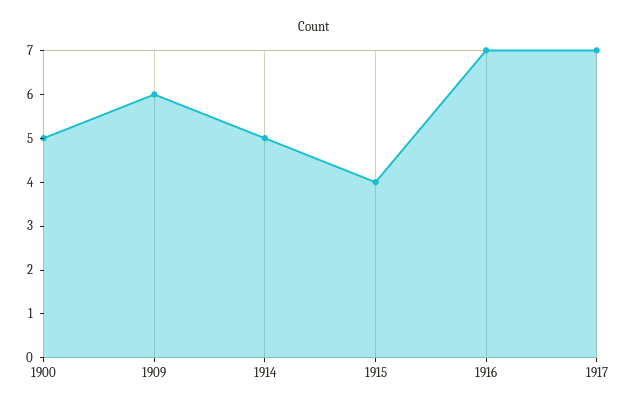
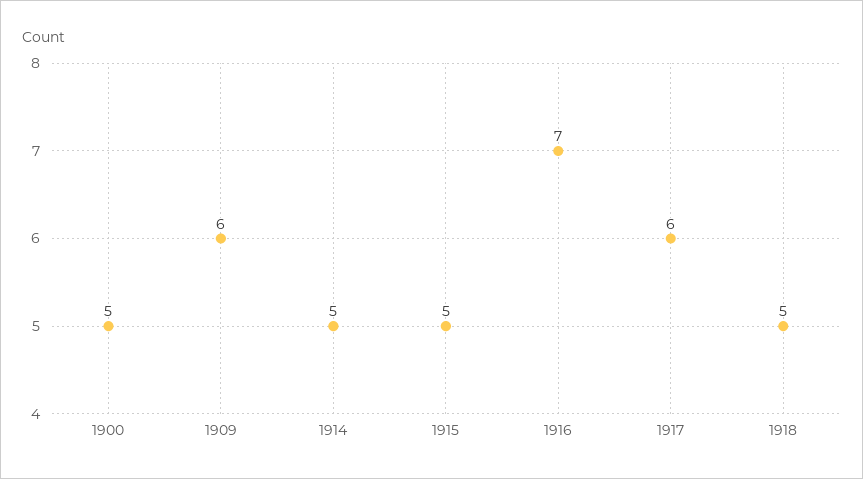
1915: 4 -> 5
1917: 7 -> 6
1918: none -> 5

